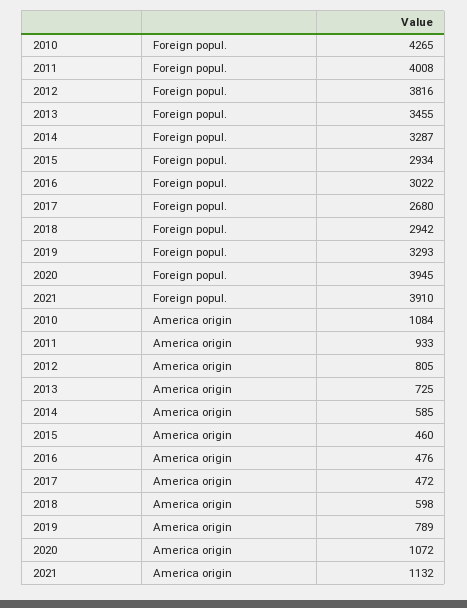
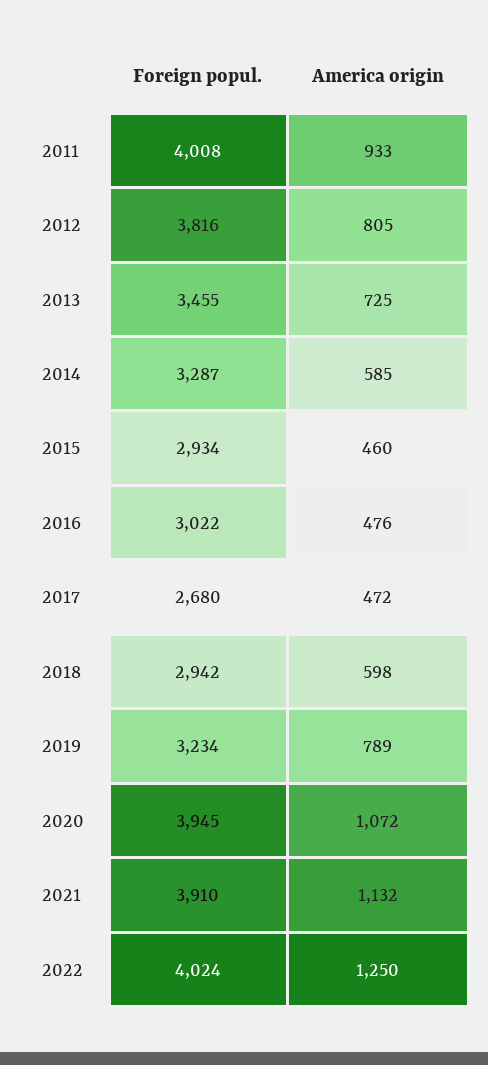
2010, Foreign popul.: 4265 -> none
2019, Foreign popul.: 3293 -> 3234
2010, America origin: 1084 -> none
2022, Foreign popul.: none -> 4024
2022, America origin: none -> 1250

